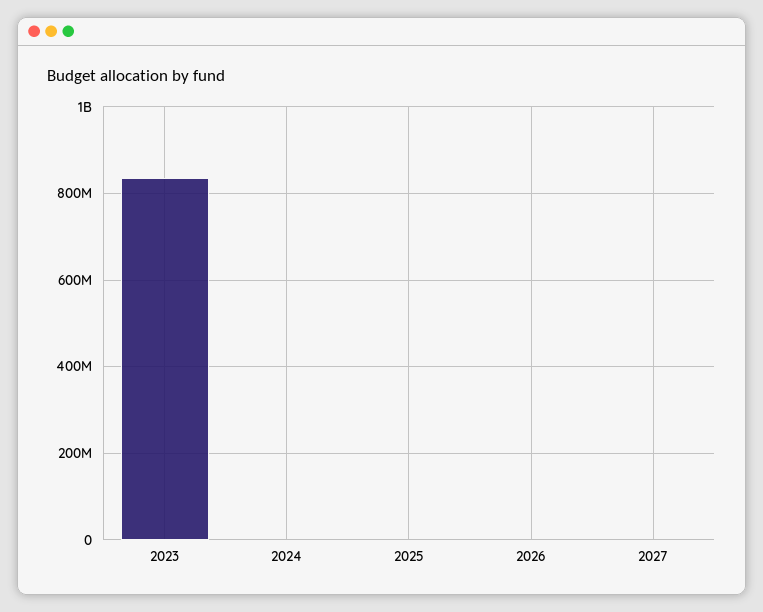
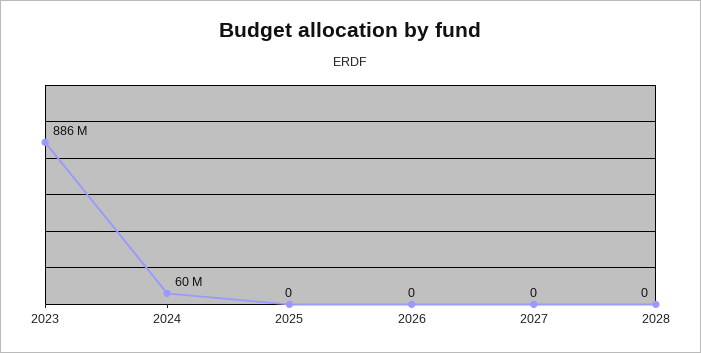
2023: 840000000 -> 886000000
2024: 0 -> 60000000
2028: none -> 0

